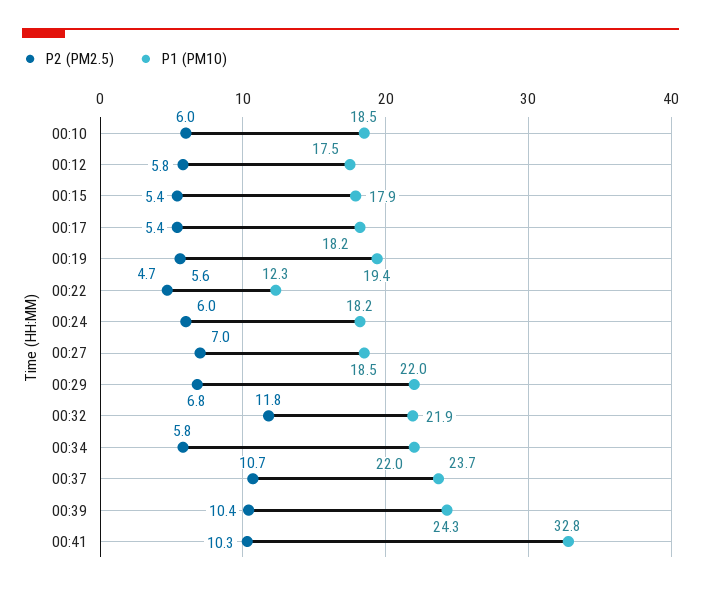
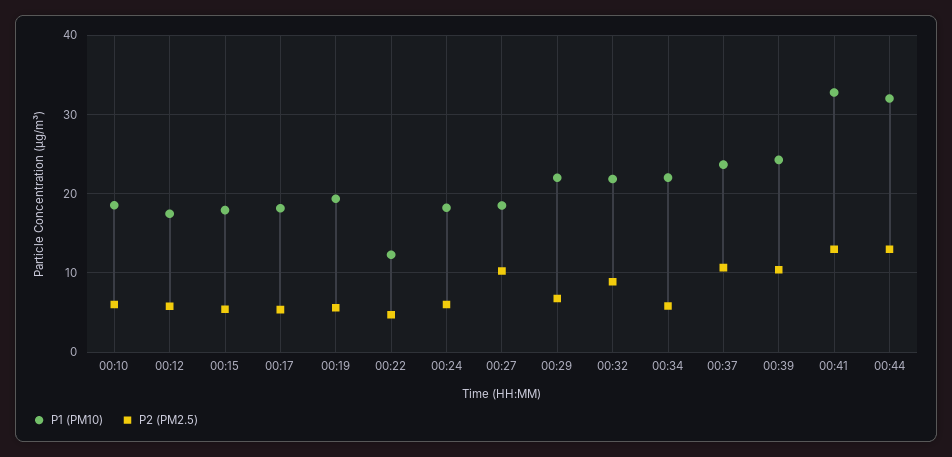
P2 (PM2.5), 00:27: 7 -> 10
P2 (PM2.5), 00:32: 11.8 -> 9
P2 (PM2.5), 00:41: 10.3 -> 13
P1 (PM10), 00:44: none -> 32
P2 (PM2.5), 00:44: none -> 13

